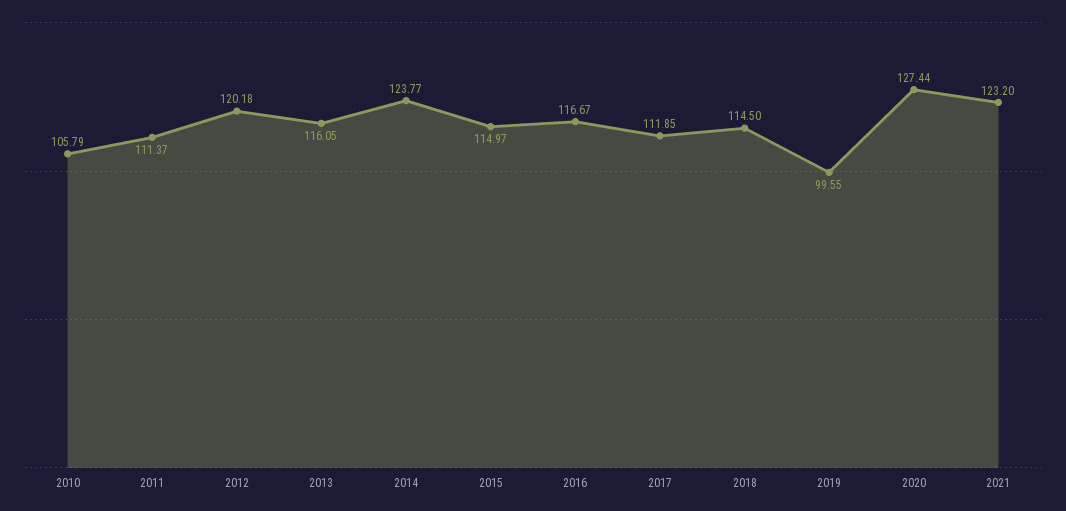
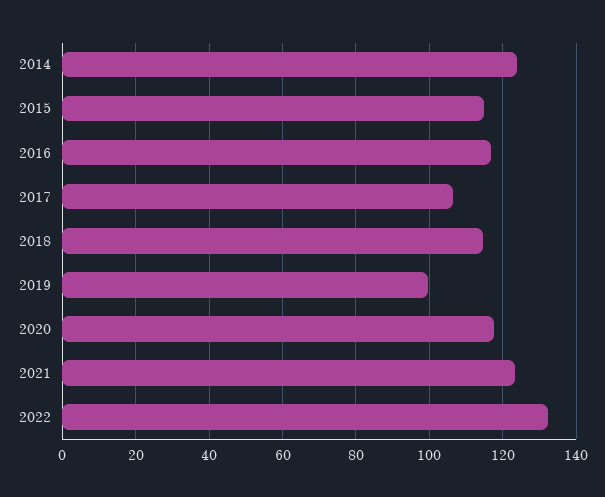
2010: 105.79 -> none
2011: 111.37 -> none
2012: 120.18 -> none
2013: 116.05 -> none
2017: 111.85 -> 106
2020: 127.44 -> 118
2022: none -> 132

